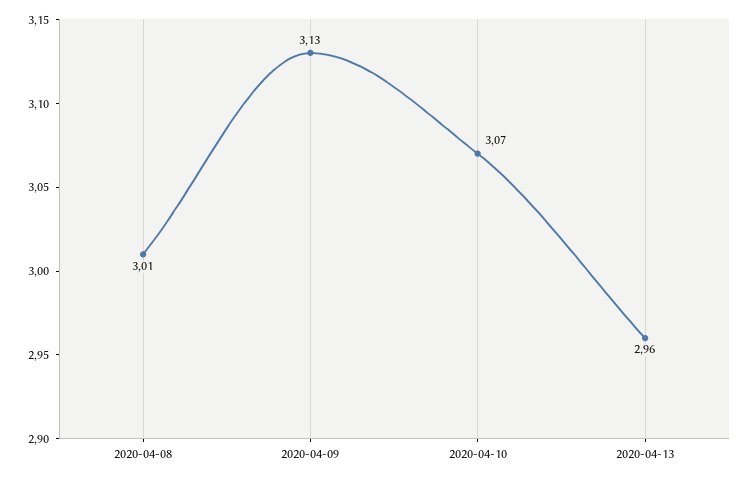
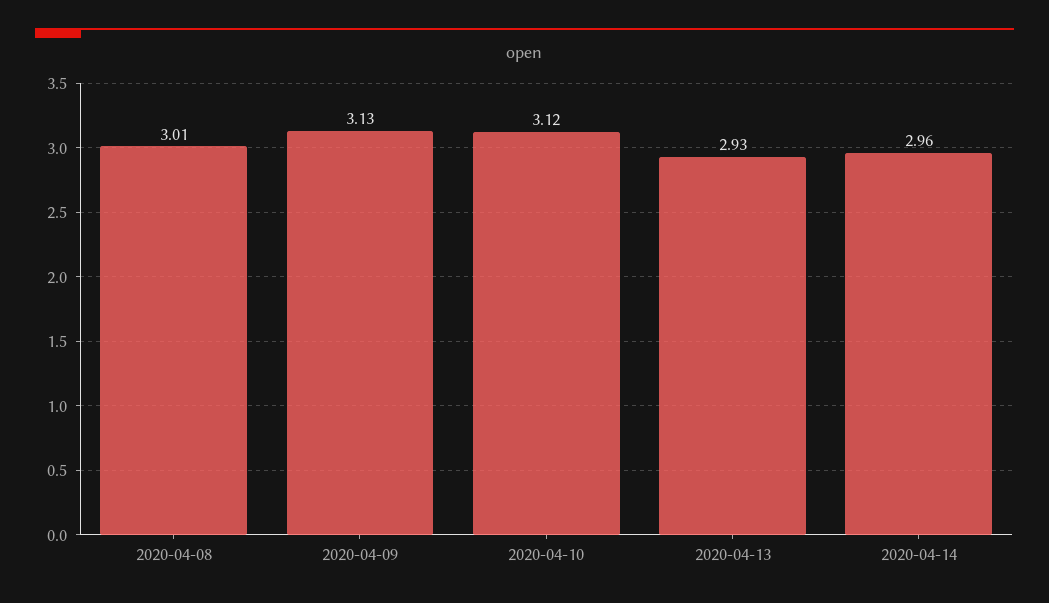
2020-04-10: 3.07 -> 3.12
2020-04-13: 2.96 -> 2.93
2020-04-14: none -> 2.96

